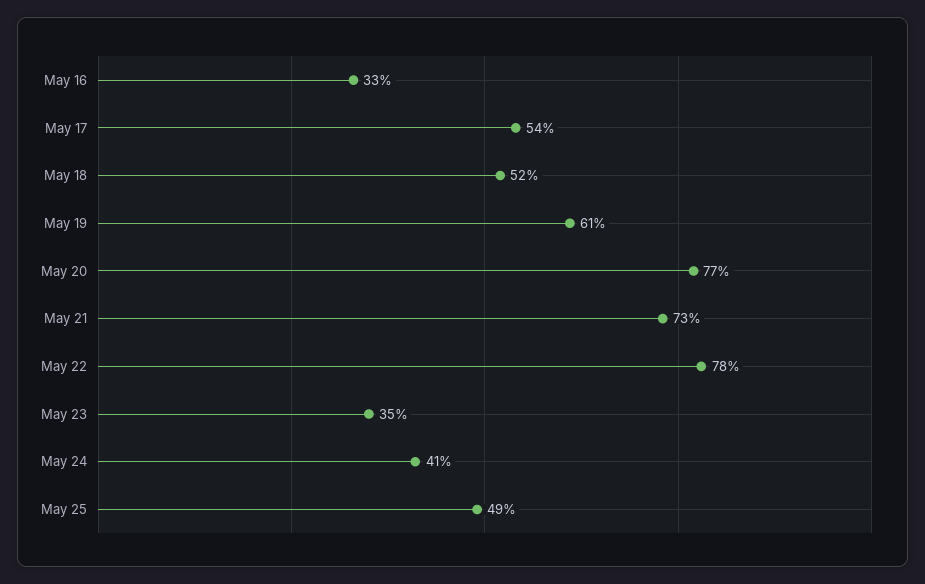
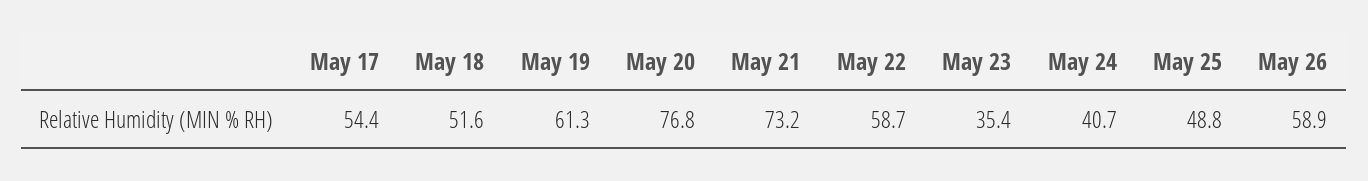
May 16: 33 -> none
May 22: 78 -> 58.7
May 26: none -> 58.9

